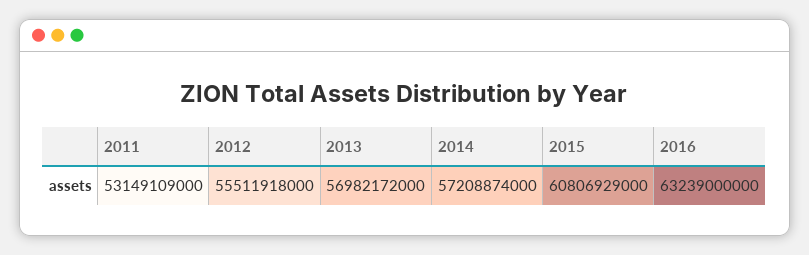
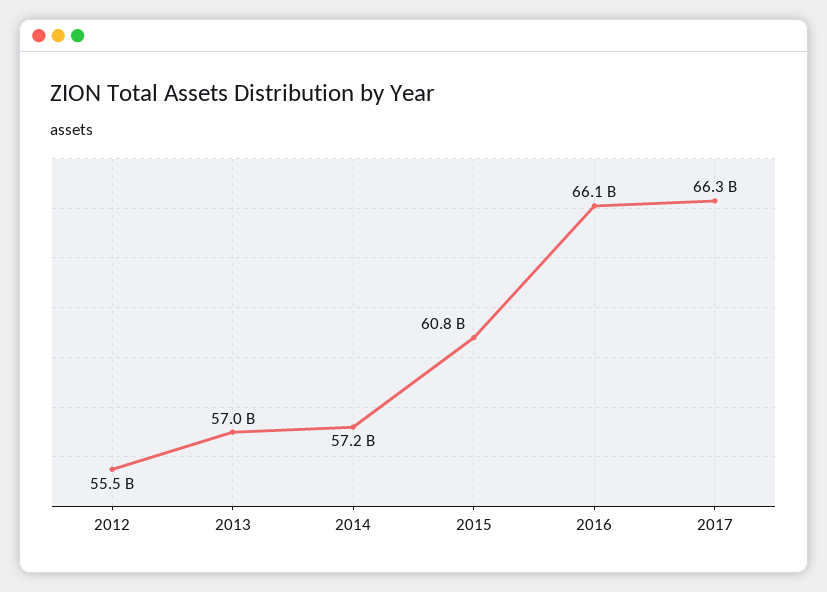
2011: 53149109000 -> none
2016: 63239000000 -> 66100000000
2017: none -> 66300000000

